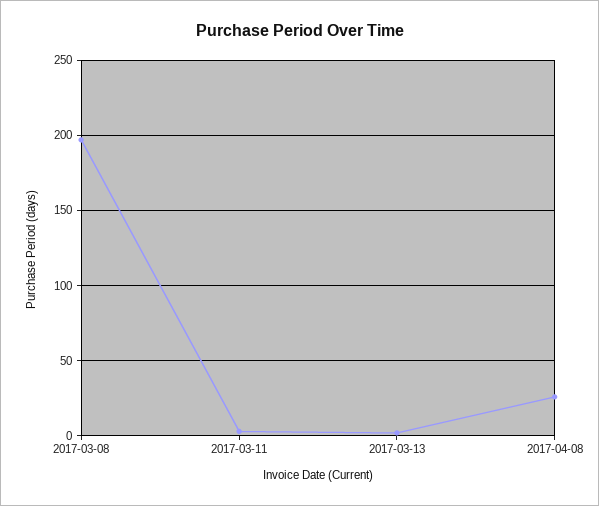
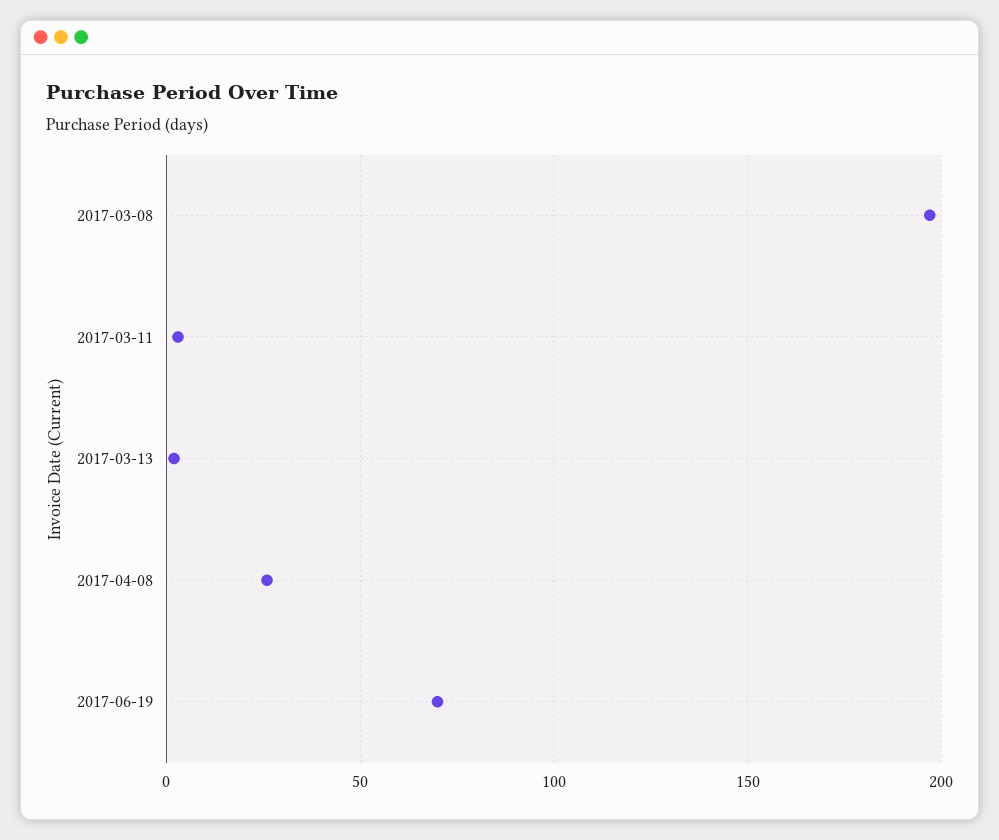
2017-06-19: none -> 70

